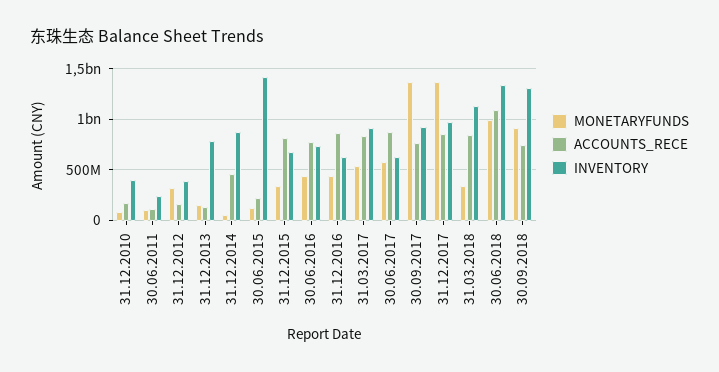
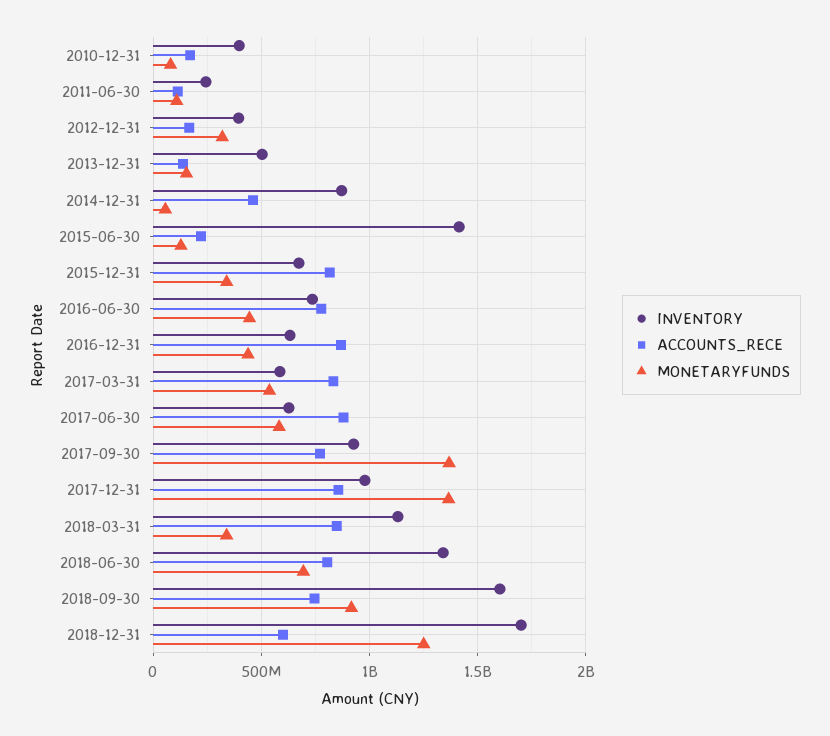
INVENTORY, 31.12.2013: 800000000 -> 500000000
INVENTORY, 31.03.2017: 900000000 -> 600000000
MONETARYFUNDS, 30.06.2018: 1000000000 -> 700000000
ACCOUNTS_RECE, 30.06.2018: 1100000000 -> 800000000
INVENTORY, 30.09.2018: 1300000000 -> 1600000000
INVENTORY, 2018-12-31: none -> 1700000000
ACCOUNTS_RECE, 2018-12-31: none -> 600000000
MONETARYFUNDS, 2018-12-31: none -> 1250000000

